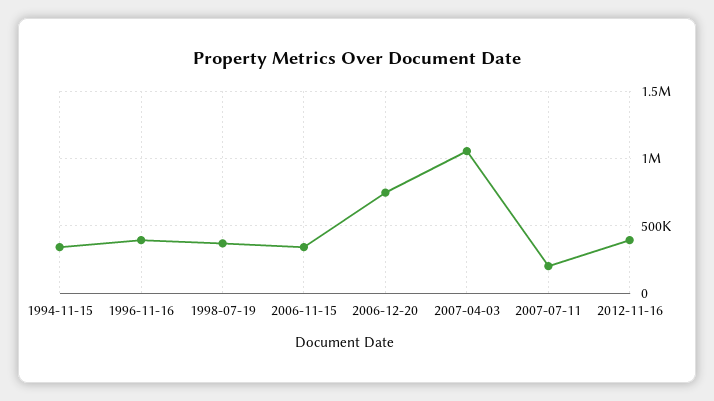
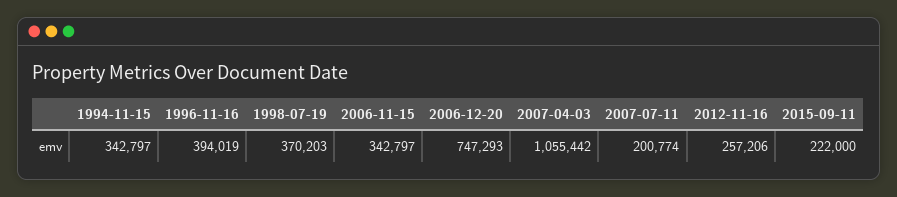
2012-11-16: 400000 -> 257206
2015-09-11: none -> 222000

